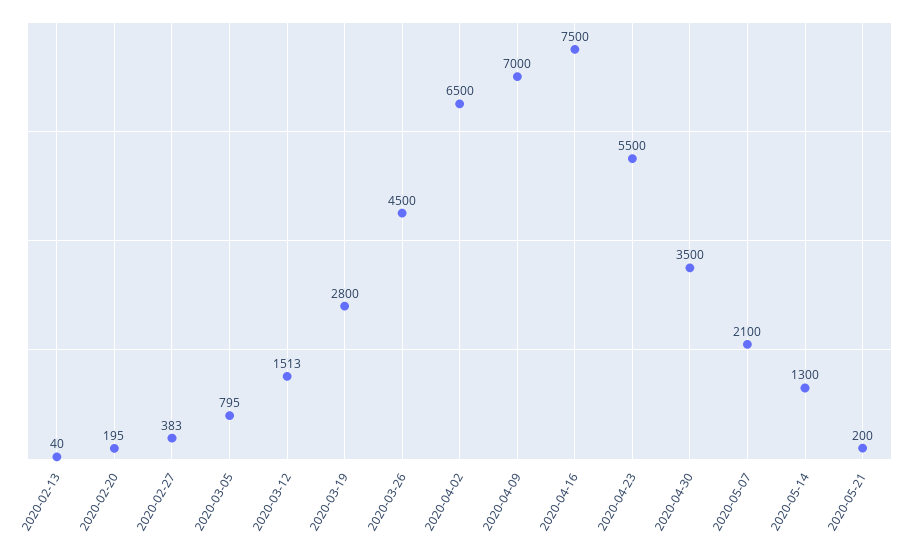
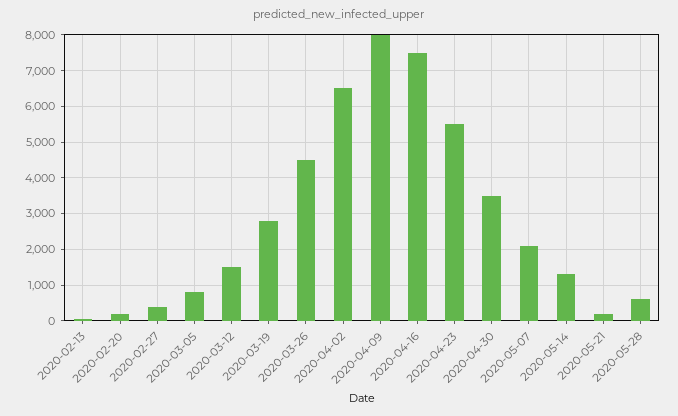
2020-04-09: 7000 -> 8000
2020-05-28: none -> 600

